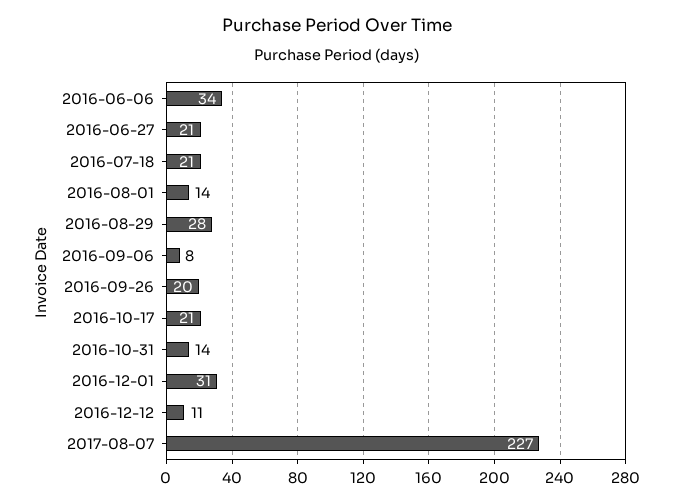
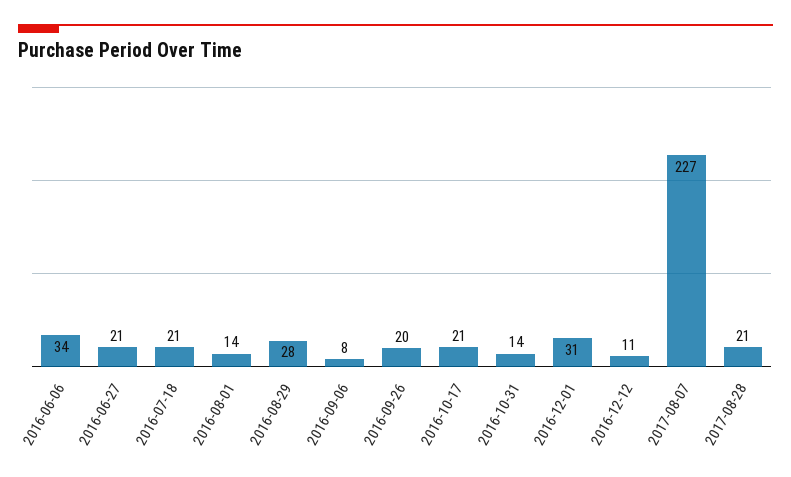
2017-08-28: none -> 21

